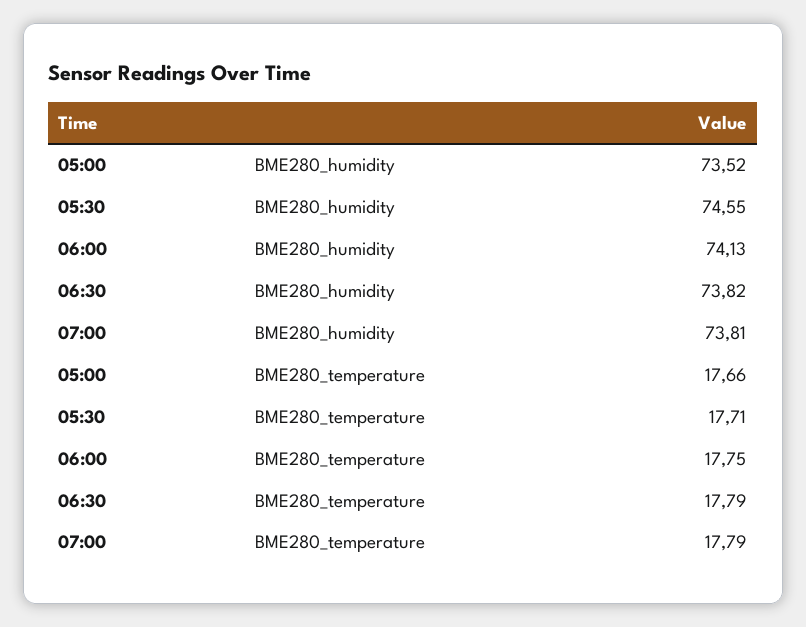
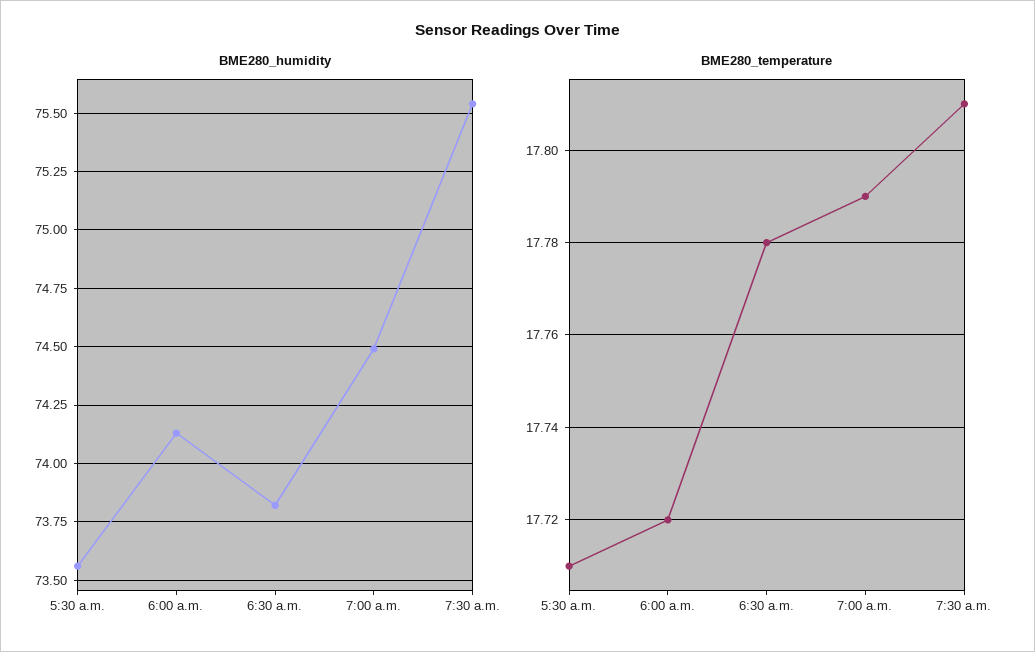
BME280_humidity, 05:00: 73.52 -> none
BME280_humidity, 05:30: 74.55 -> 73.55
BME280_humidity, 07:00: 73.81 -> 74.5
BME280_temperature, 05:00: 17.66 -> none
BME280_temperature, 06:00: 17.75 -> 17.72
BME280_temperature, 06:30: 17.79 -> 17.78
BME280_humidity, 7:30 a.m.: none -> 75.55
BME280_temperature, 7:30 a.m.: none -> 17.81

